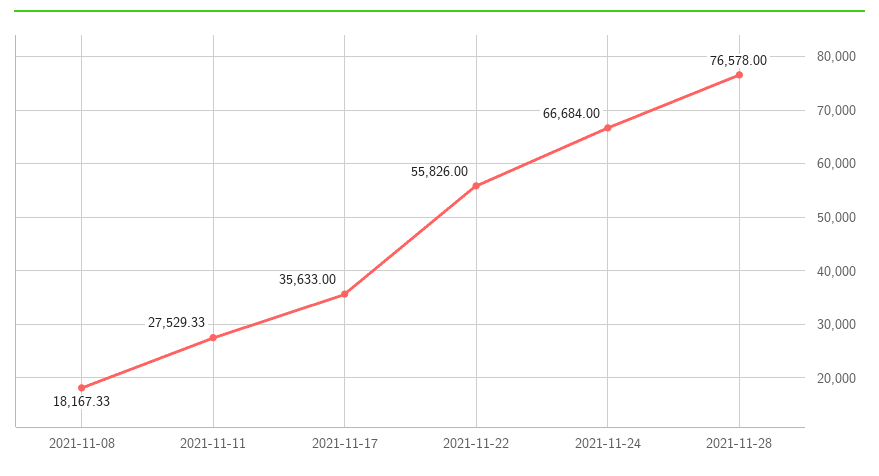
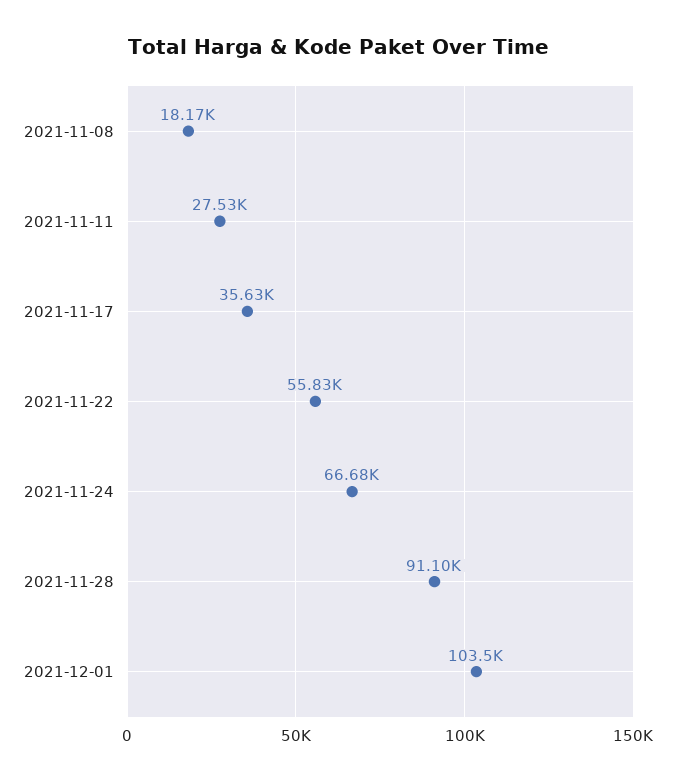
2021-11-28: 76578 -> 91100
2021-12-01: none -> 103500

